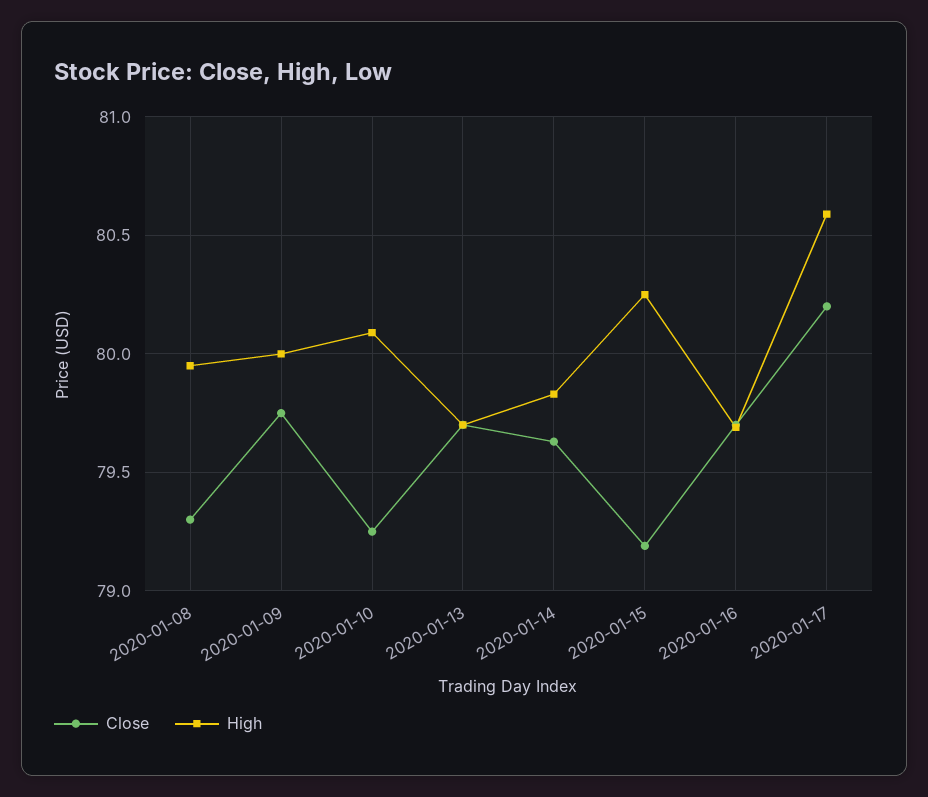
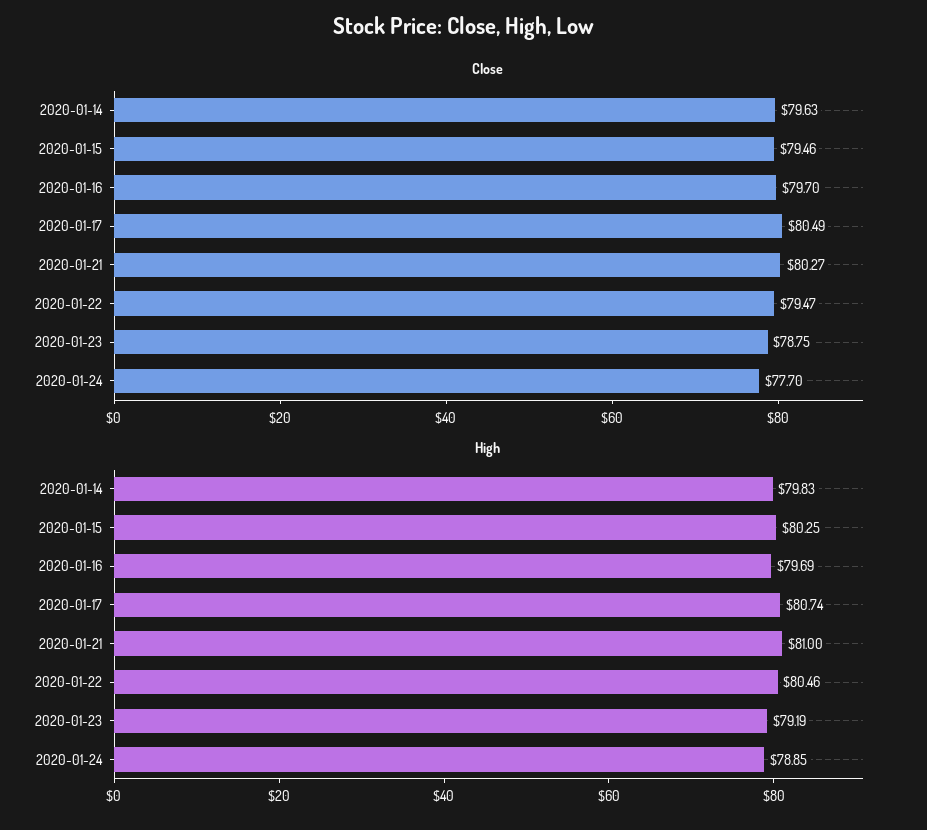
Close, 2020-01-08: 79.3 -> none
High, 2020-01-08: 79.95 -> none
Close, 2020-01-09: 79.75 -> none
High, 2020-01-09: 80 -> none
Close, 2020-01-10: 79.25 -> none
High, 2020-01-10: 80.1 -> none
Close, 2020-01-13: 79.7 -> none
High, 2020-01-13: 79.7 -> none
Close, 2020-01-15: 79.2 -> 79.46
Close, 2020-01-17: 80.2 -> 80.49
High, 2020-01-17: 80.6 -> 80.74
Close, 2020-01-21: none -> 80.27
Close, 2020-01-22: none -> 79.47
Close, 2020-01-23: none -> 78.75
Close, 2020-01-24: none -> 77.7
High, 2020-01-21: none -> 81
High, 2020-01-22: none -> 80.46
High, 2020-01-23: none -> 79.19
High, 2020-01-24: none -> 78.85

